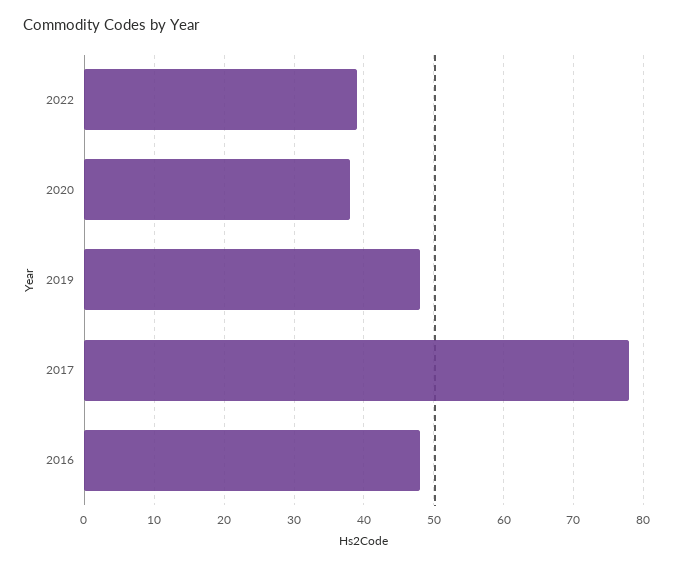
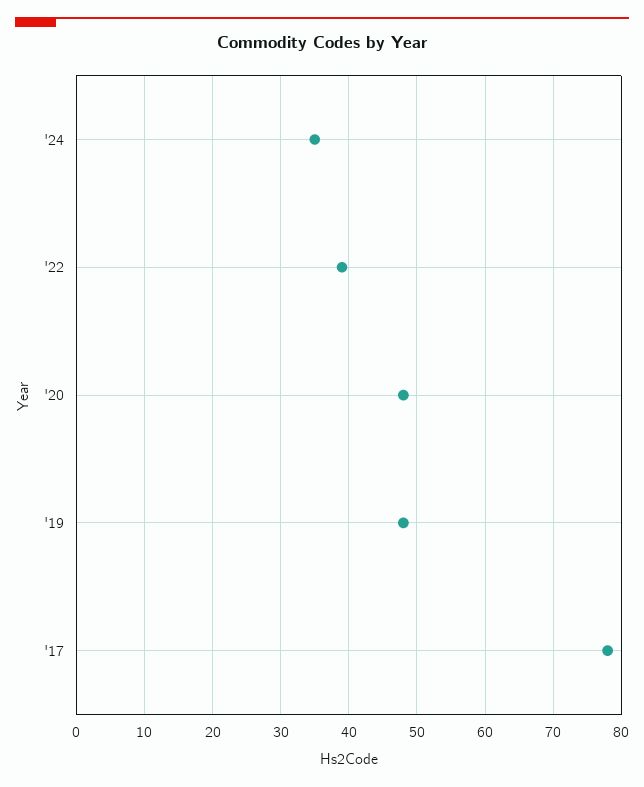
2020: 38 -> 48
2016: 48 -> none
'24: none -> 35

